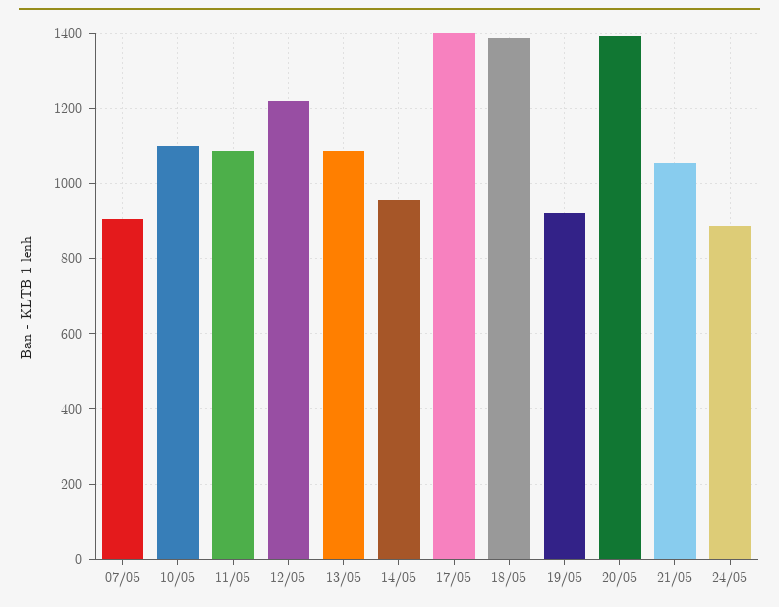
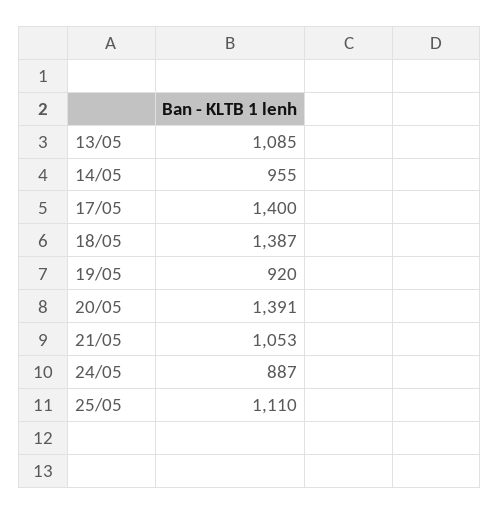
07/05: 900 -> none
10/05: 1100 -> none
11/05: 1080 -> none
12/05: 1220 -> none
25/05: none -> 1110

